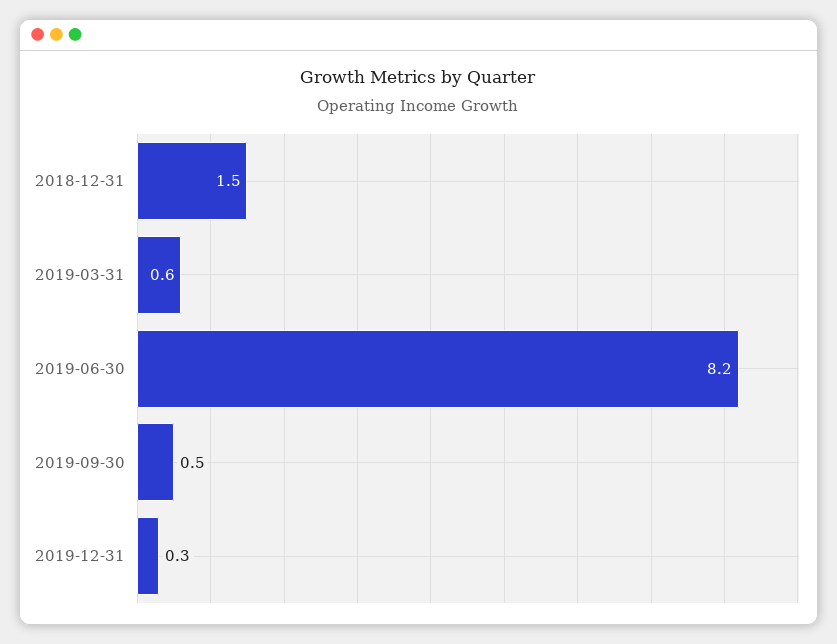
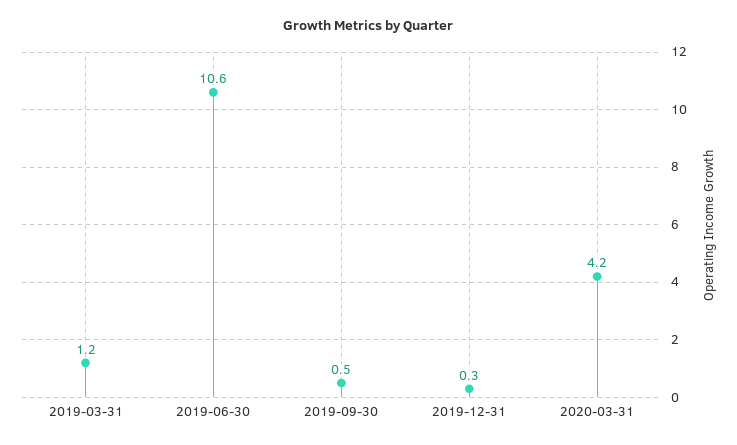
2018-12-31: 1.5 -> none
2019-03-31: 0.6 -> 1.2
2019-06-30: 8.2 -> 10.6
2020-03-31: none -> 4.2

